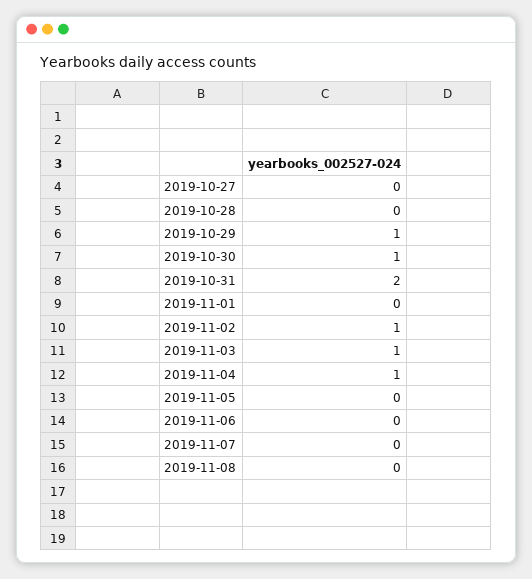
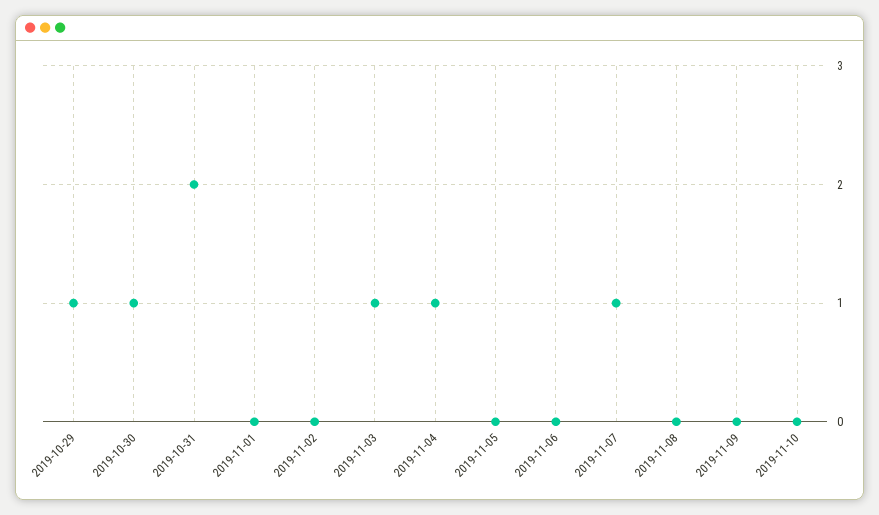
2019-10-27: 0 -> none
2019-10-28: 0 -> none
2019-11-02: 1 -> 0
2019-11-07: 0 -> 1
2019-11-09: none -> 0
2019-11-10: none -> 0

